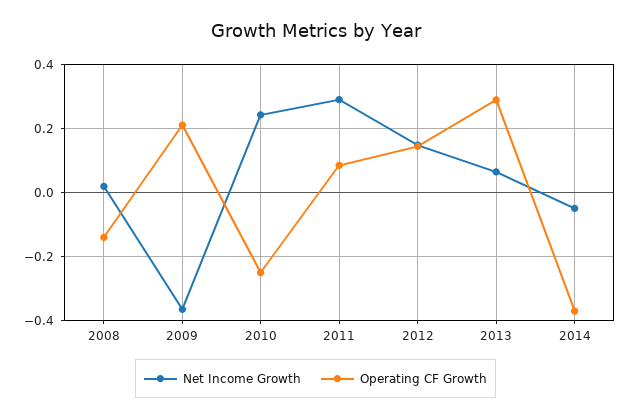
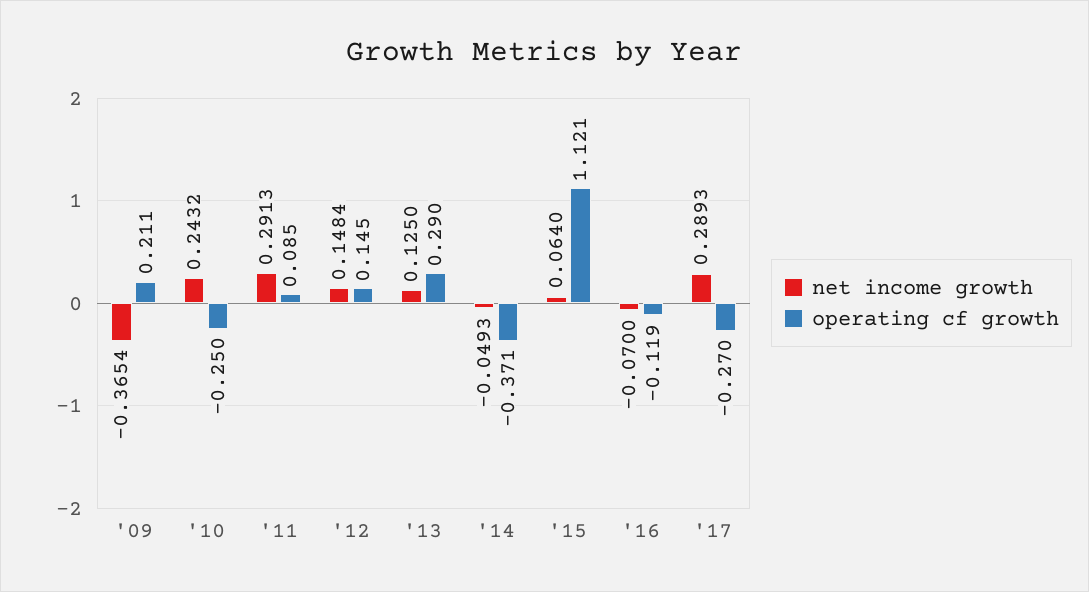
Net Income Growth, 2008: 0.02 -> none
Operating CF Growth, 2008: -0.14 -> none
Net Income Growth, 2013: 0.06 -> 0.125
Net Income Growth, '15: none -> 0.064
Operating CF Growth, '15: none -> 1.121
Net Income Growth, '16: none -> -0.07
Operating CF Growth, '16: none -> -0.119
Net Income Growth, '17: none -> 0.2893
Operating CF Growth, '17: none -> -0.27

